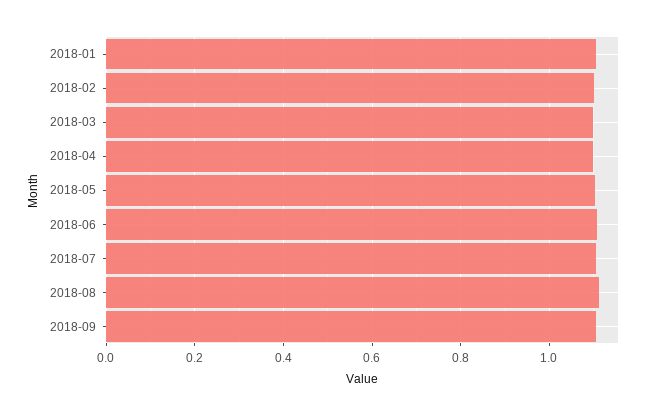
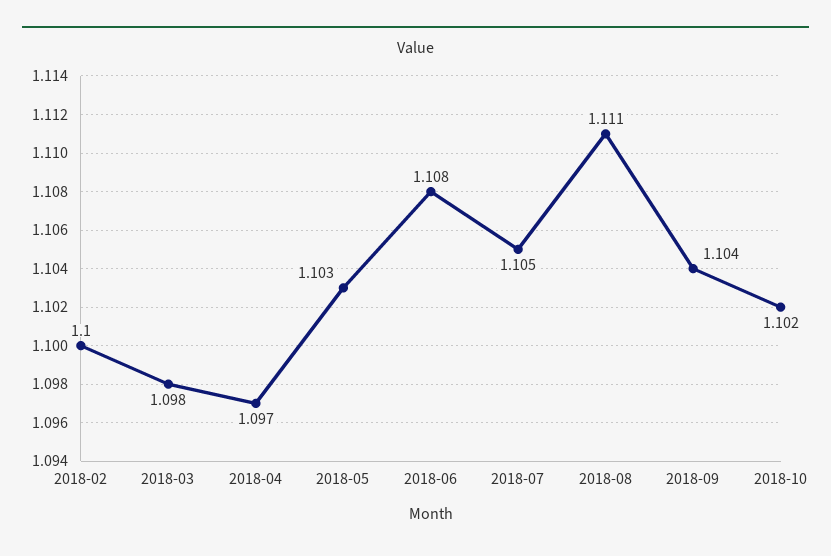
2018-01: 1.1 -> none
2018-10: none -> 1.102

